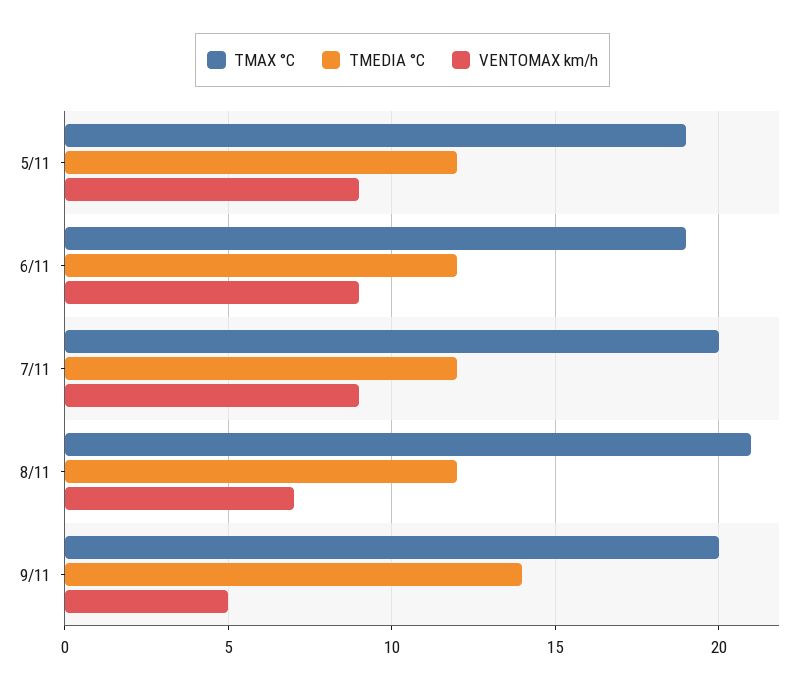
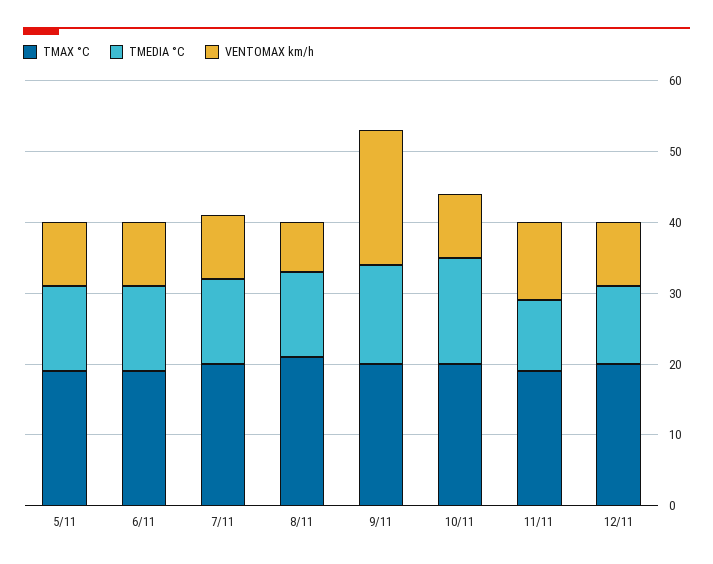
VENTOMAX km/h, 9/11: 5 -> 20
TMAX °C, 10/11: none -> 20
TMEDIA °C, 10/11: none -> 15
VENTOMAX km/h, 10/11: none -> 10
TMAX °C, 11/11: none -> 20
TMEDIA °C, 11/11: none -> 10
VENTOMAX km/h, 11/11: none -> 10
TMAX °C, 12/11: none -> 20
TMEDIA °C, 12/11: none -> 10
VENTOMAX km/h, 12/11: none -> 10

